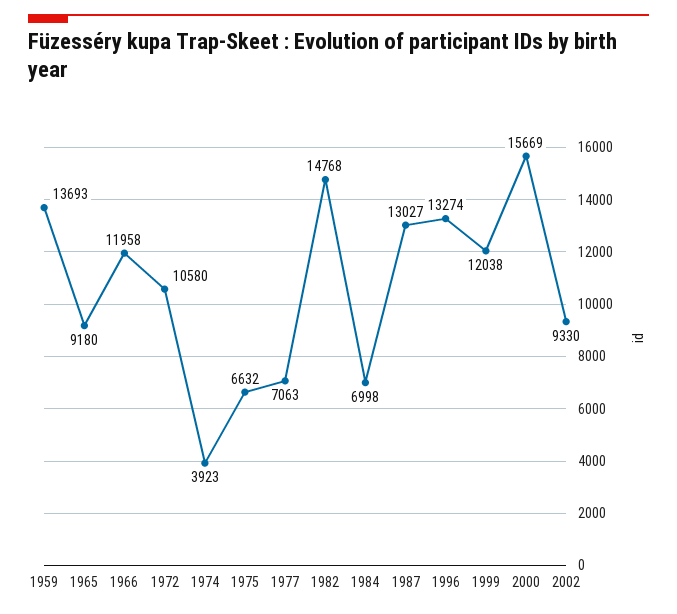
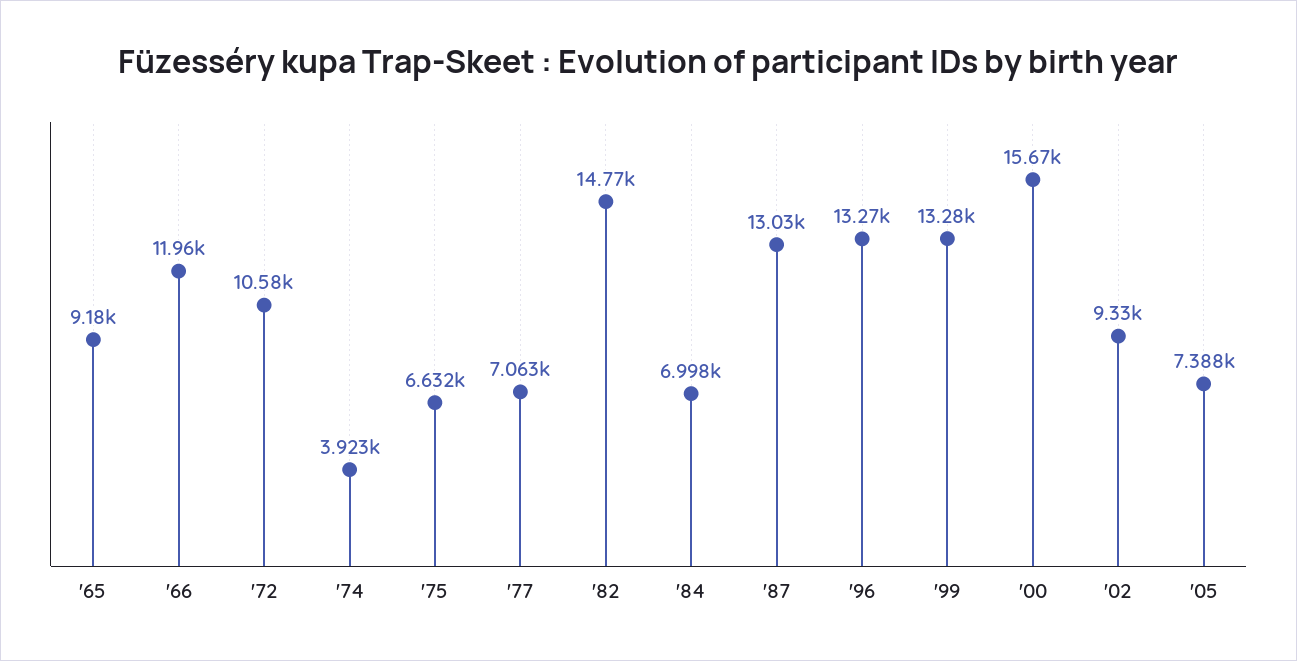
1959: 13693 -> none
1999: 12038 -> 13280
'05: none -> 7388

